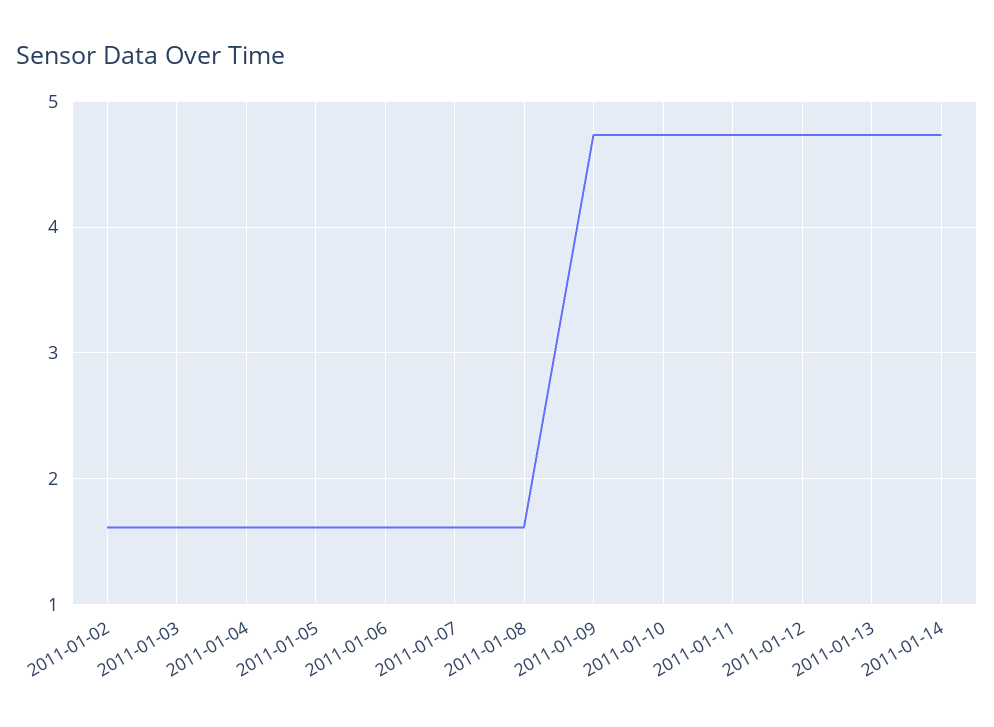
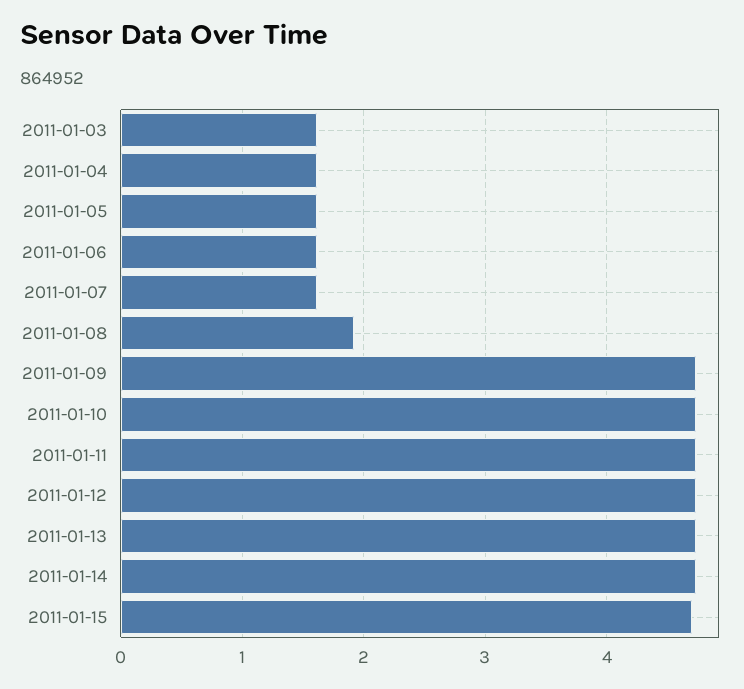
2011-01-02: 1.6 -> none
2011-01-08: 1.6 -> 1.9
2011-01-15: none -> 4.7

